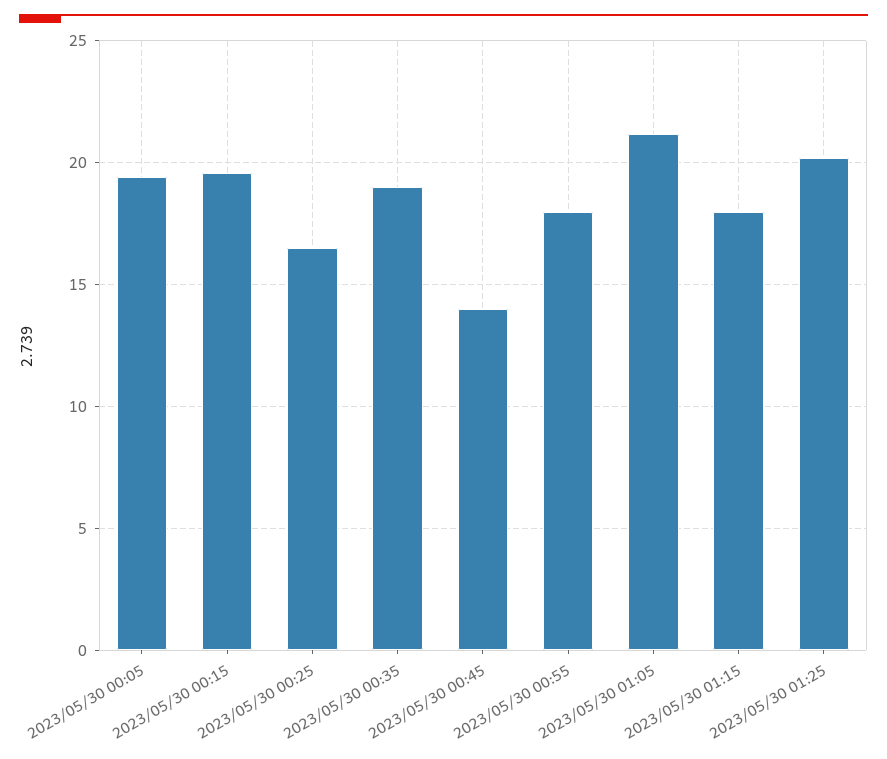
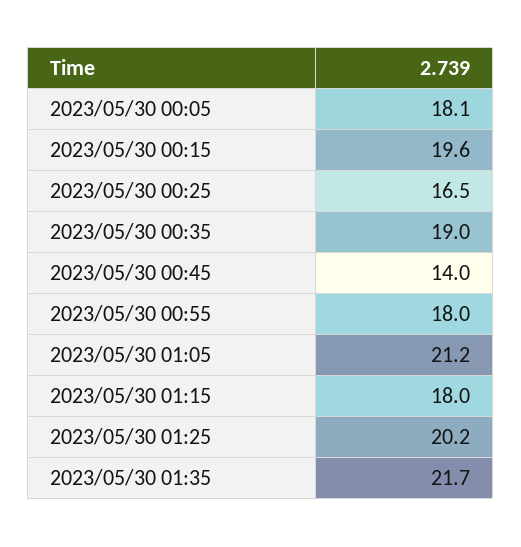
2023/05/30 00:05: 19.5 -> 18.1
2023/05/30 01:35: none -> 21.7

